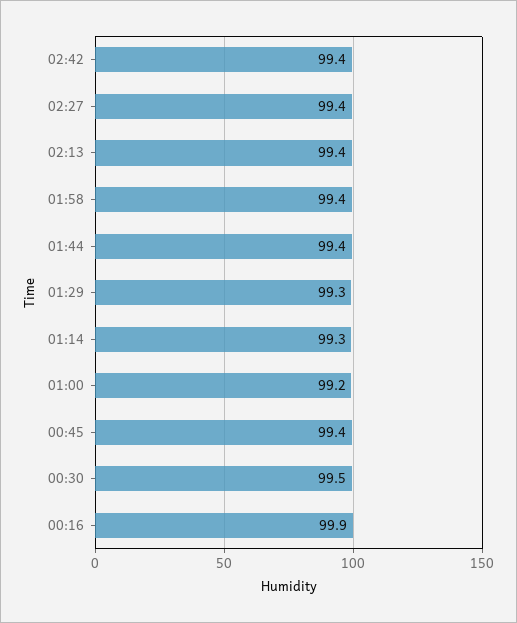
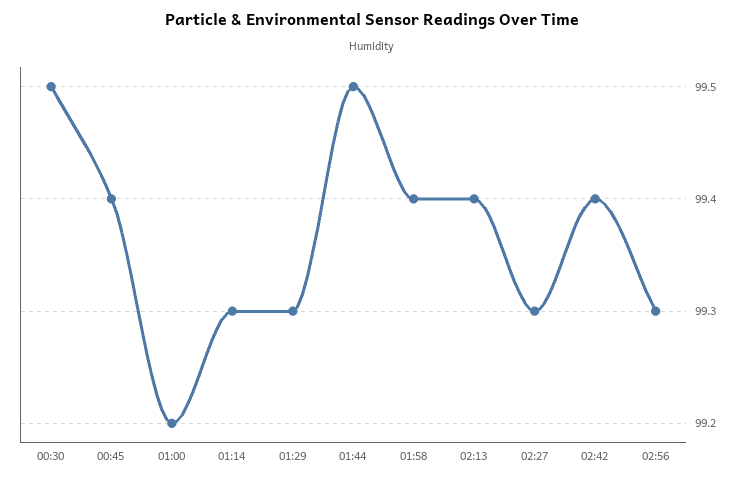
02:27: 99.4 -> 99.3
01:44: 99.4 -> 99.5
00:16: 99.9 -> none
02:56: none -> 99.3

